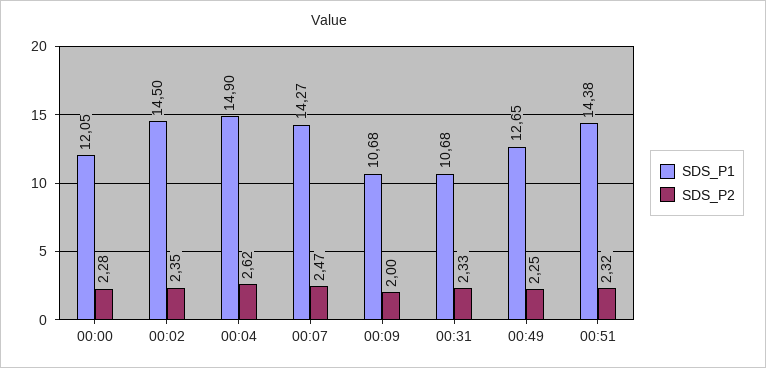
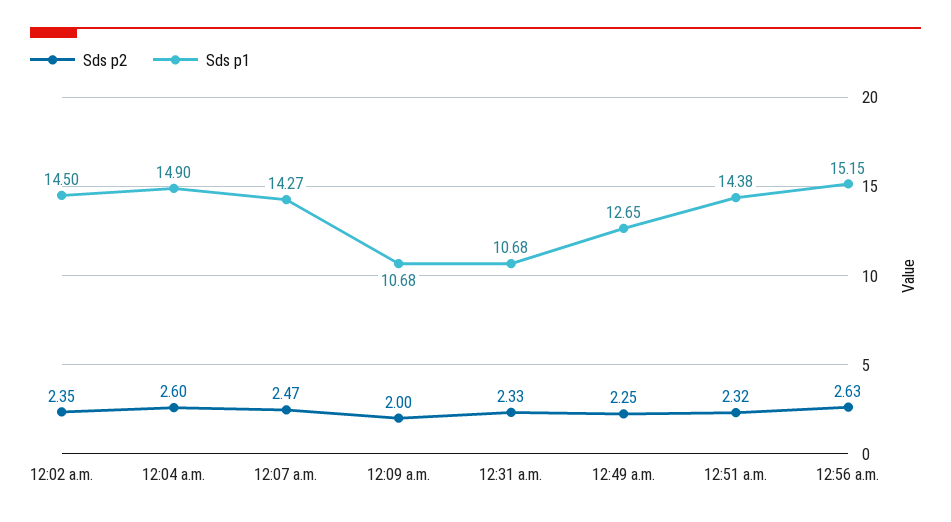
SDS_P1, 00:00: 12.05 -> none
SDS_P2, 00:00: 2.28 -> none
SDS_P2, 00:04: 2.62 -> 2.6
SDS_P2, 12:56 a.m.: none -> 2.63
SDS_P1, 12:56 a.m.: none -> 15.15

